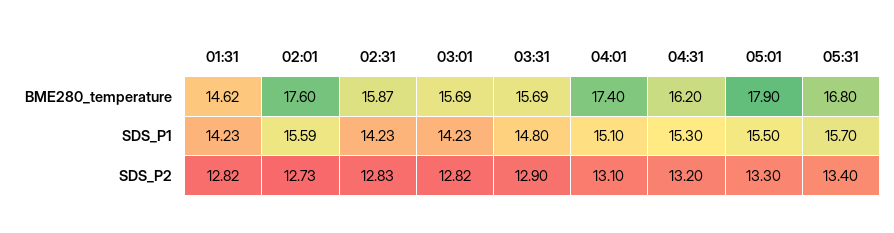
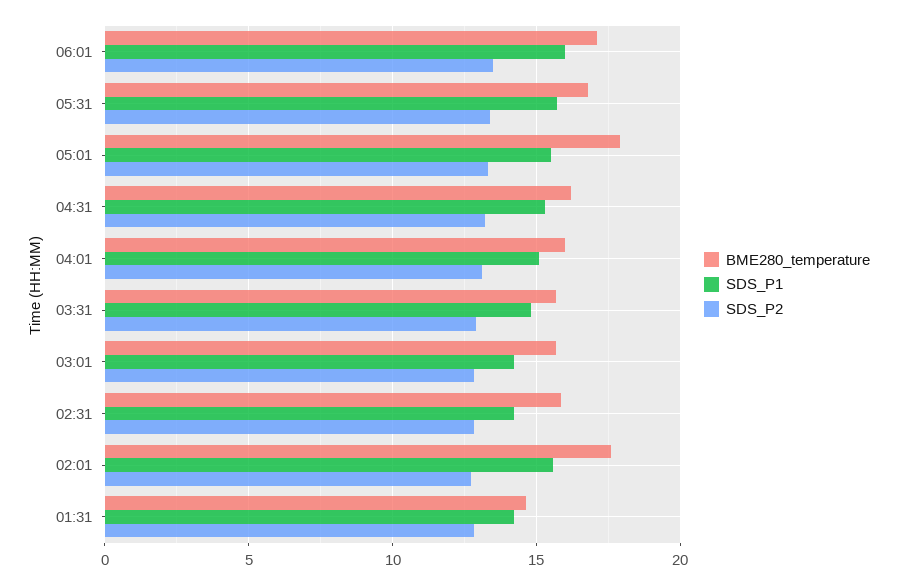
BME280_temperature, 04:01: 17.4 -> 16
BME280_temperature, 06:01: none -> 17
SDS_P1, 06:01: none -> 16
SDS_P2, 06:01: none -> 13.5

